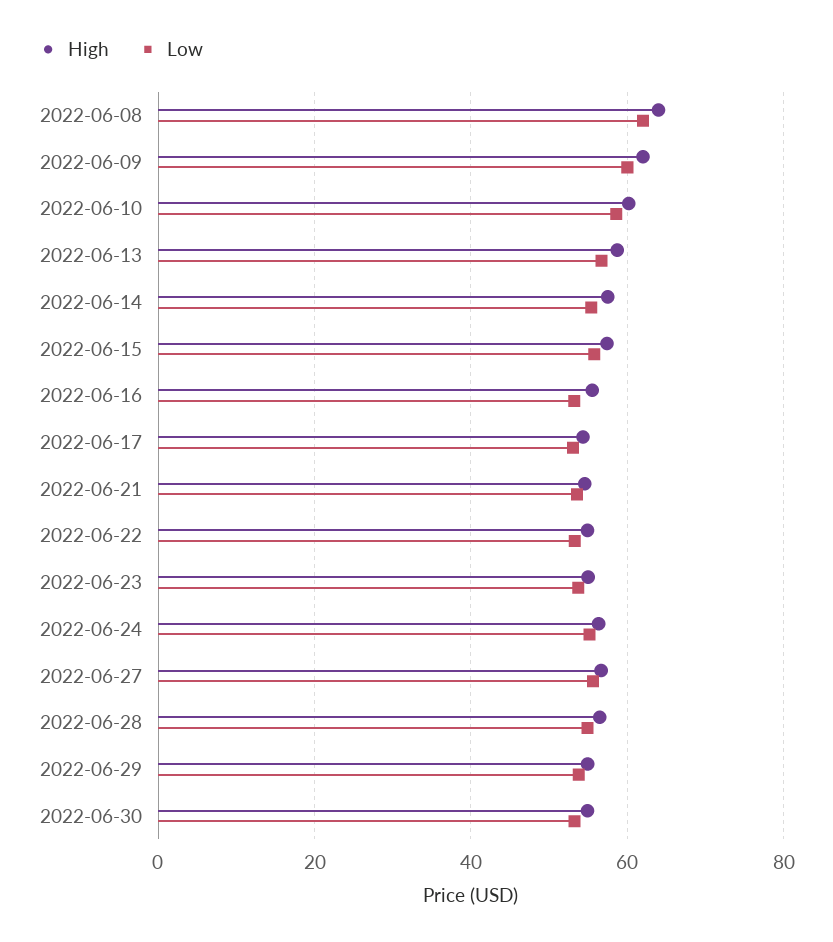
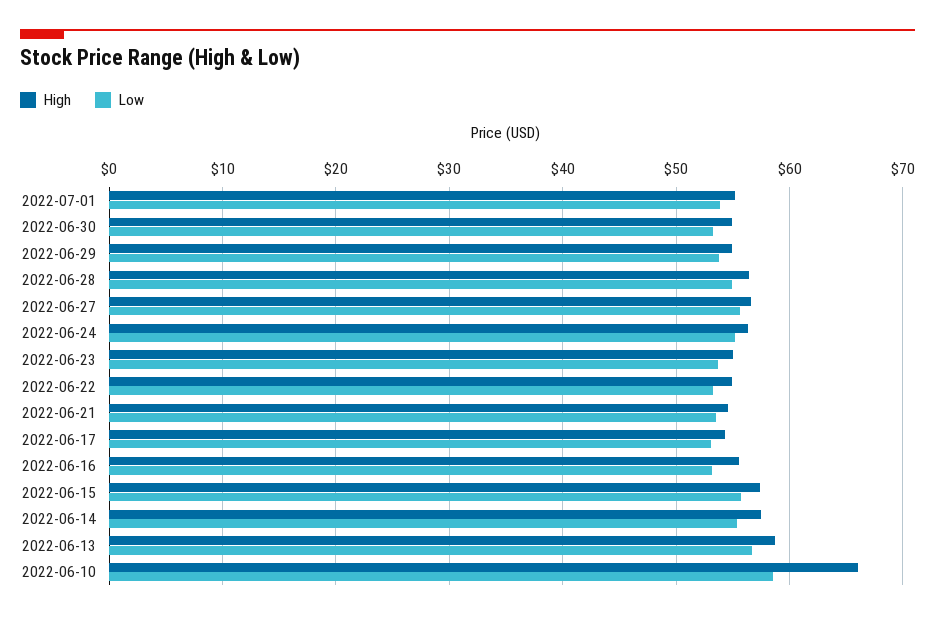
High, 2022-06-08: 64 -> none
Low, 2022-06-08: 62 -> none
High, 2022-06-09: 62 -> none
Low, 2022-06-09: 60 -> none
High, 2022-06-10: 60 -> 66
High, 2022-07-01: none -> 55
Low, 2022-07-01: none -> 54

